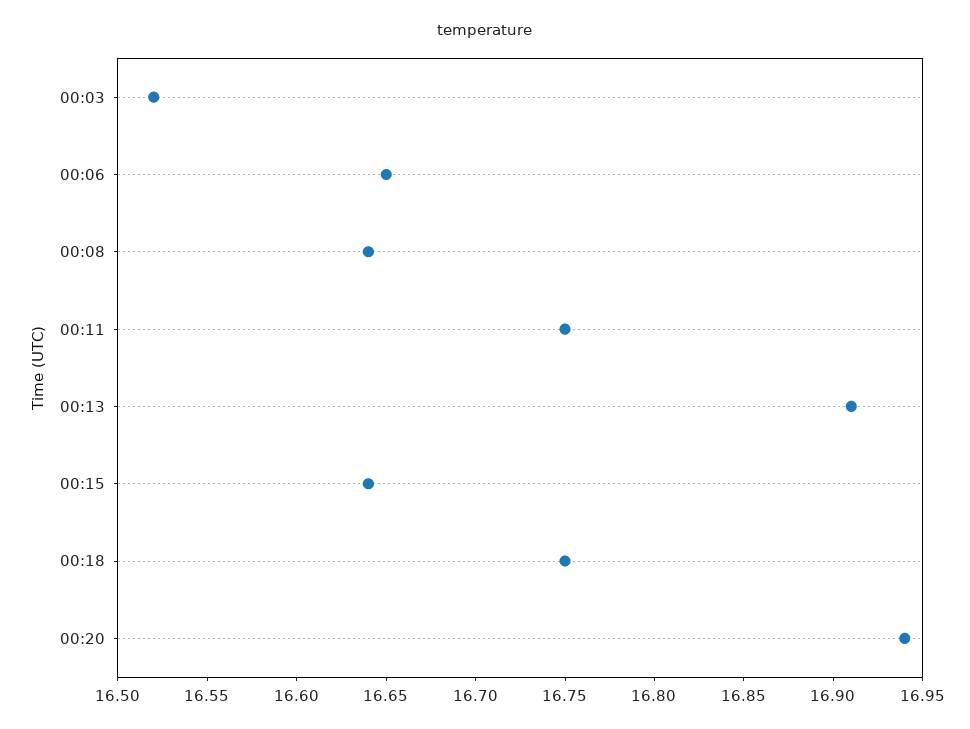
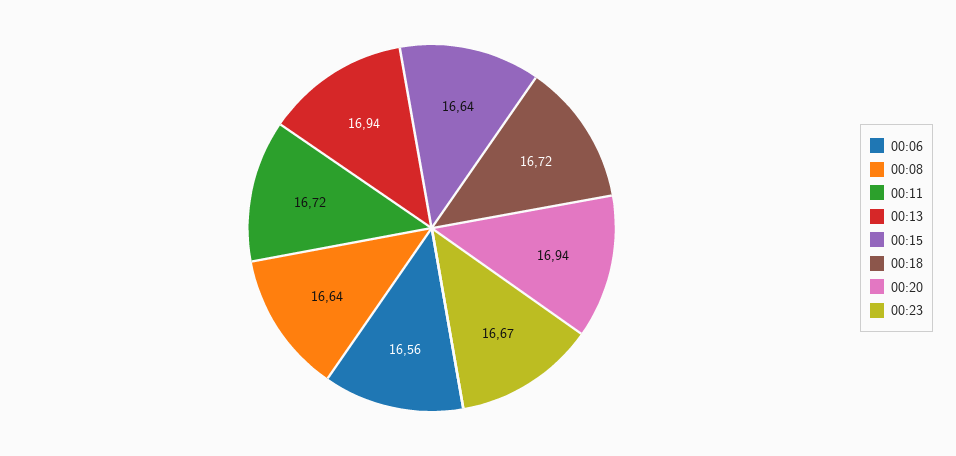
00:03: 16.52 -> none
00:06: 16.65 -> 16.56
00:11: 16.75 -> 16.72
00:13: 16.91 -> 16.94
00:18: 16.75 -> 16.72
00:23: none -> 16.67

